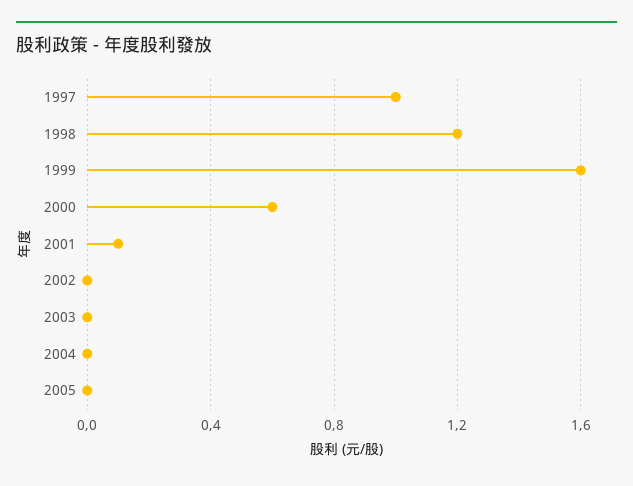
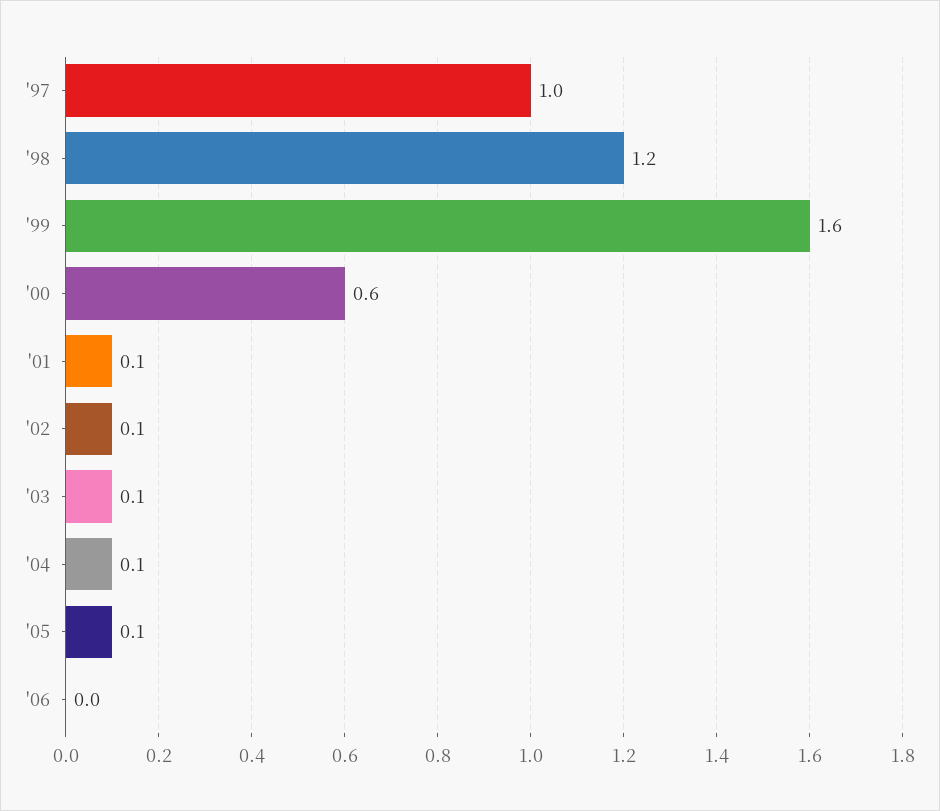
2002: 0 -> 0.1
2003: 0 -> 0.1
2004: 0 -> 0.1
2005: 0 -> 0.1
'06: none -> 0

